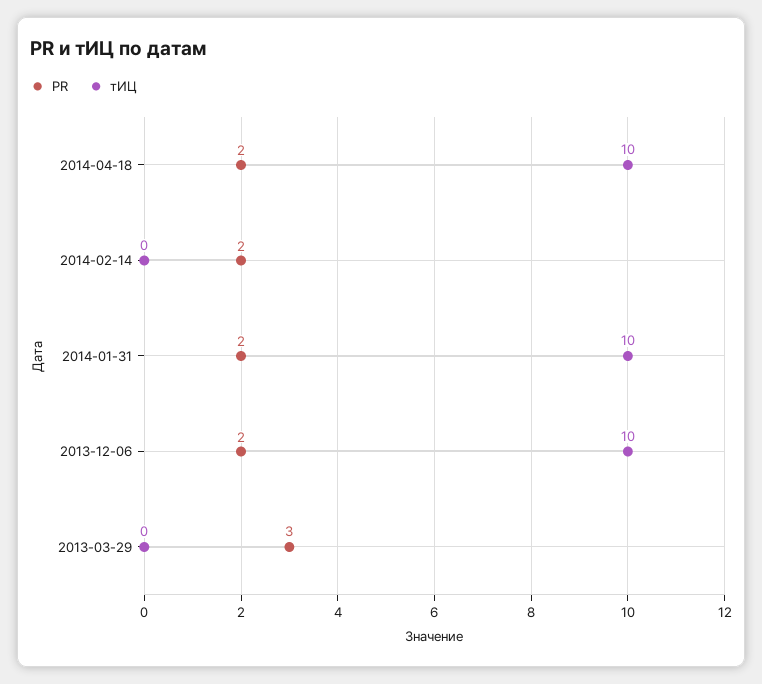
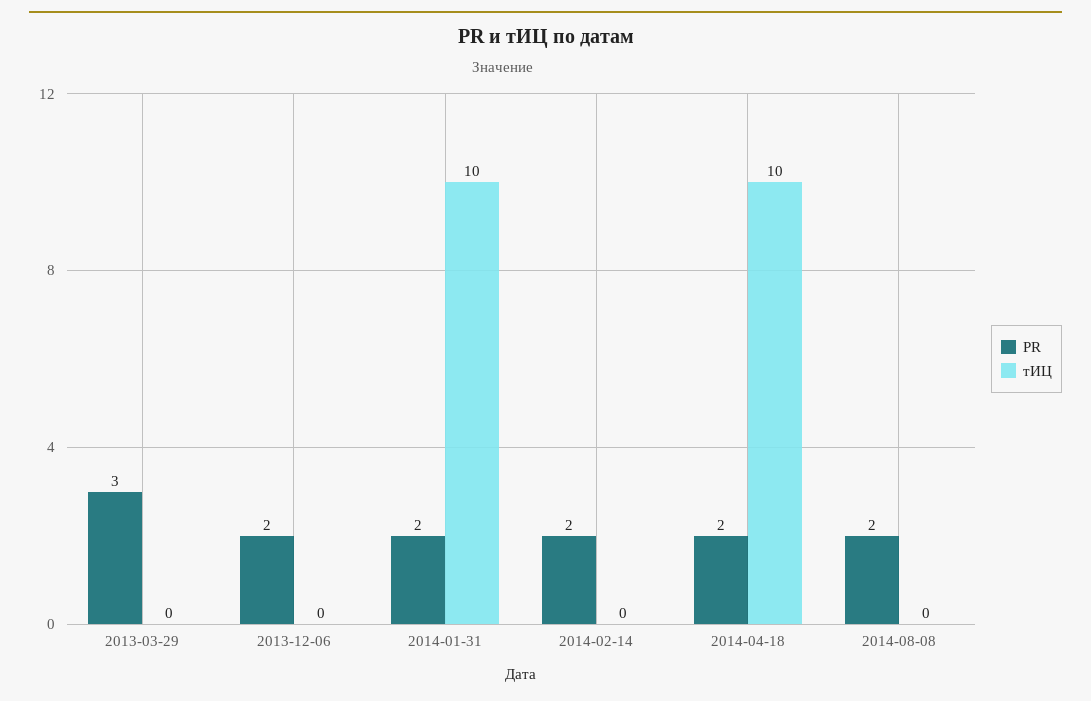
тИЦ, 2013-12-06: 10 -> 0
PR, 2014-08-08: none -> 2
тИЦ, 2014-08-08: none -> 0

